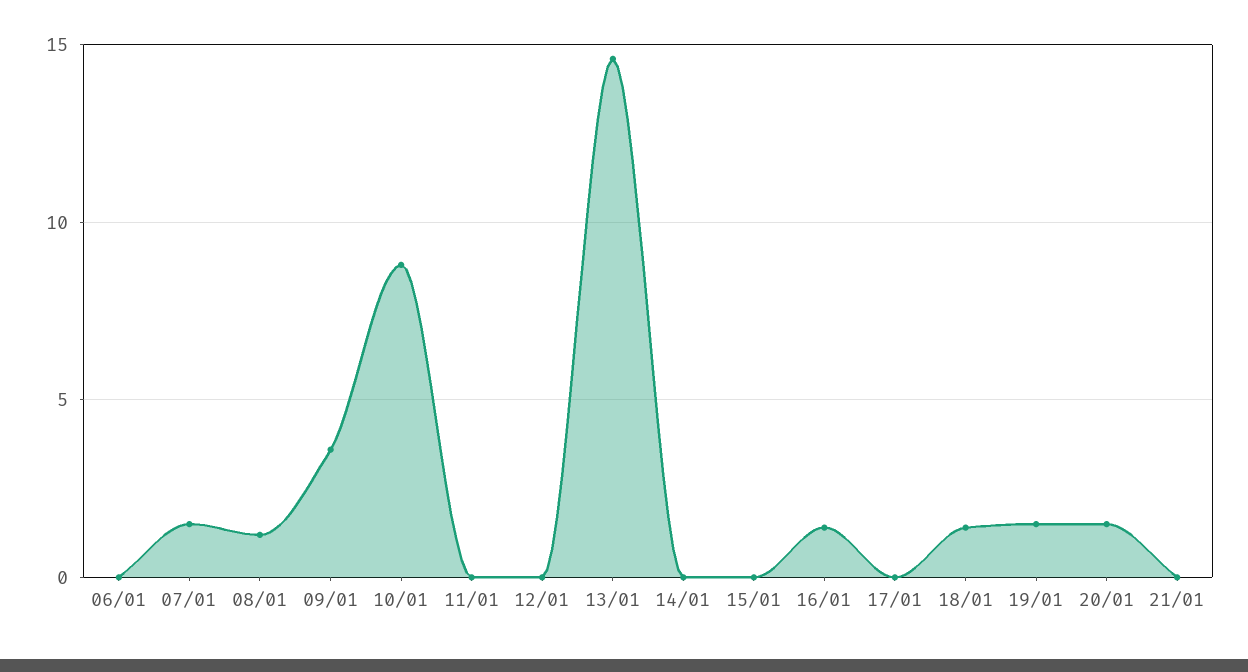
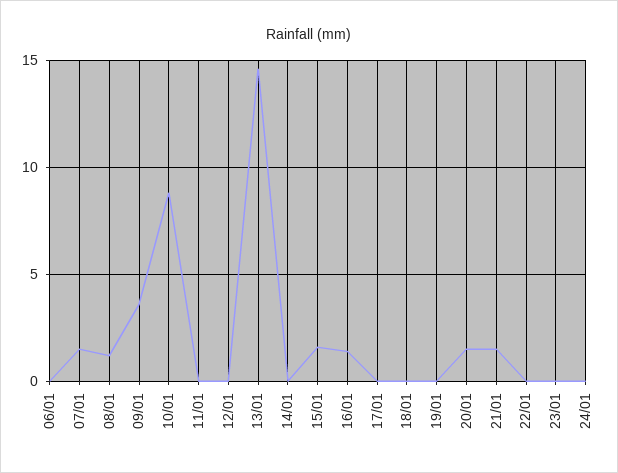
15/01: 0 -> 1.5
18/01: 1.5 -> 0
19/01: 1.5 -> 0
21/01: 0 -> 1.5
22/01: none -> 0
23/01: none -> 0
24/01: none -> 0

